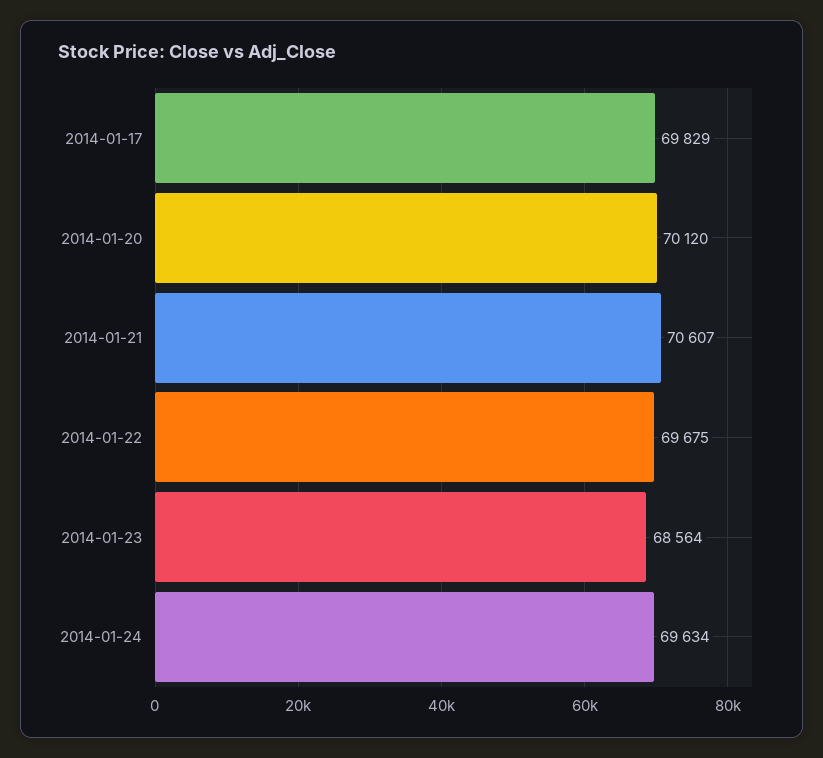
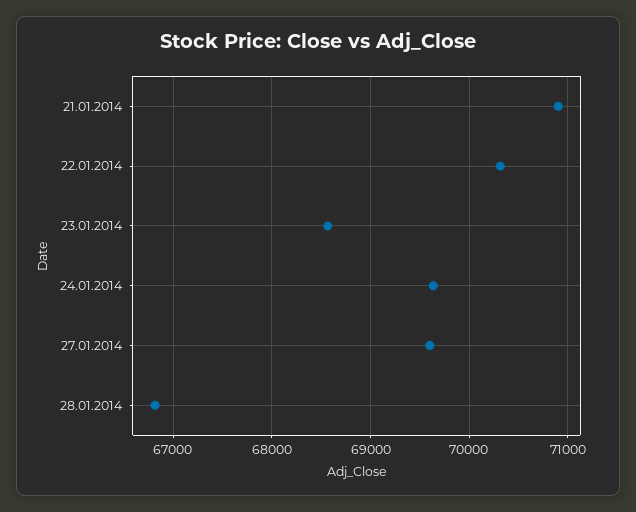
2014-01-17: 69829 -> none
2014-01-20: 70120 -> none
2014-01-21: 70607 -> 70900
2014-01-22: 69675 -> 70300
27.01.2014: none -> 69600
28.01.2014: none -> 66800

